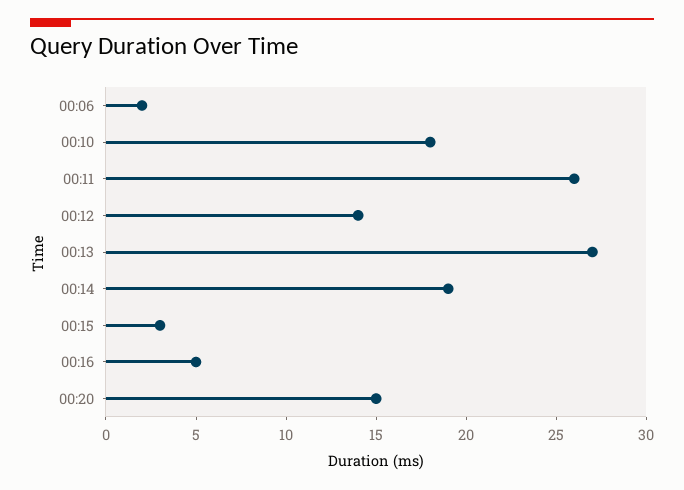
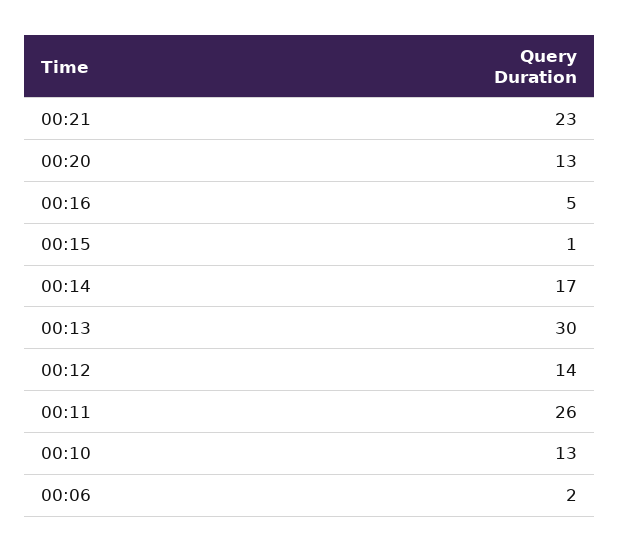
00:10: 18 -> 13
00:13: 27 -> 30
00:14: 19 -> 17
00:15: 3 -> 1
00:20: 15 -> 13
00:21: none -> 23

